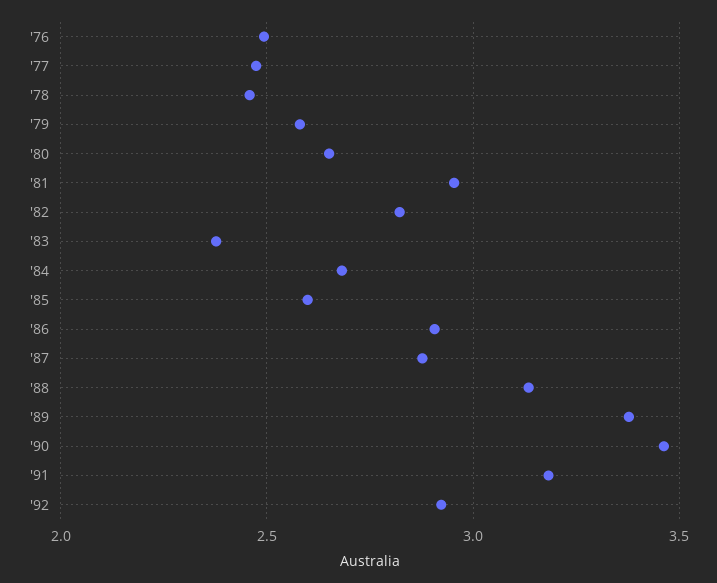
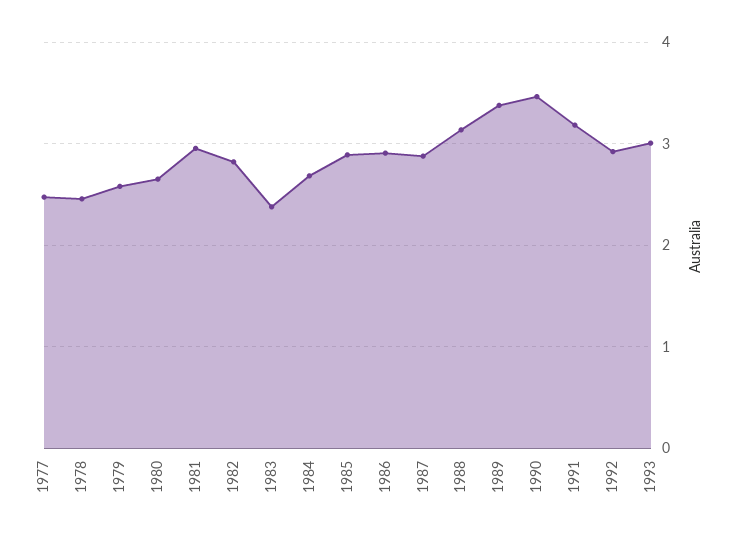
'76: 2.5 -> none
'85: 2.6 -> 2.9
1993: none -> 3

